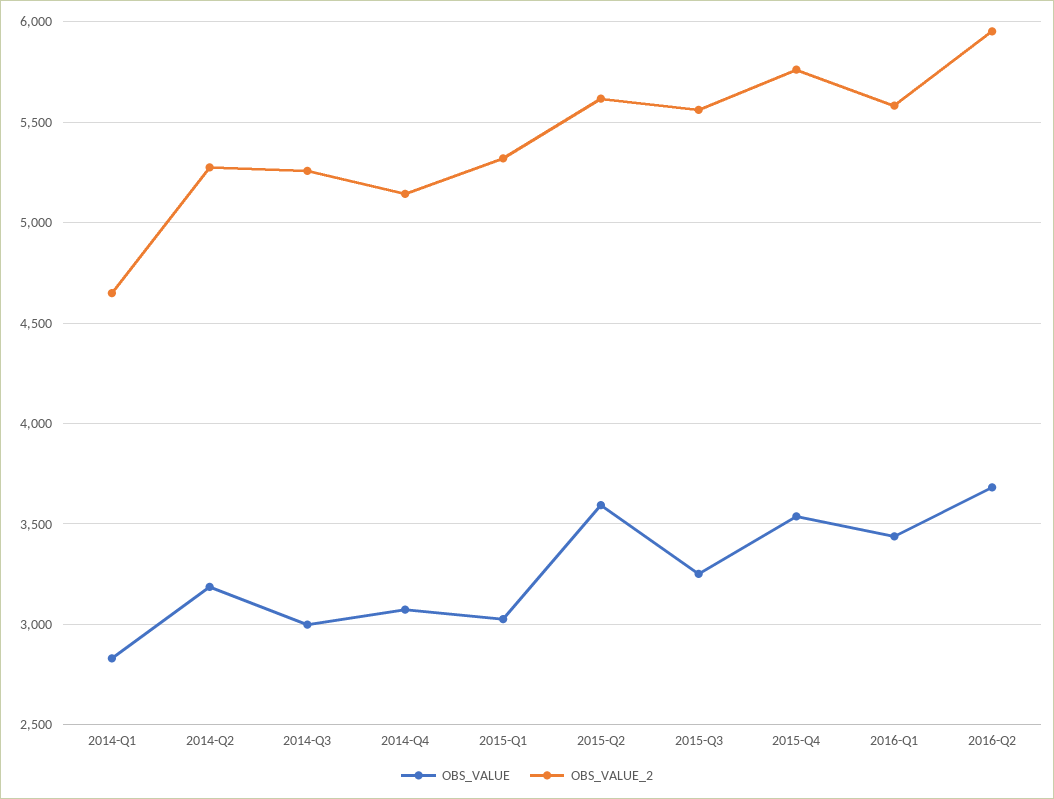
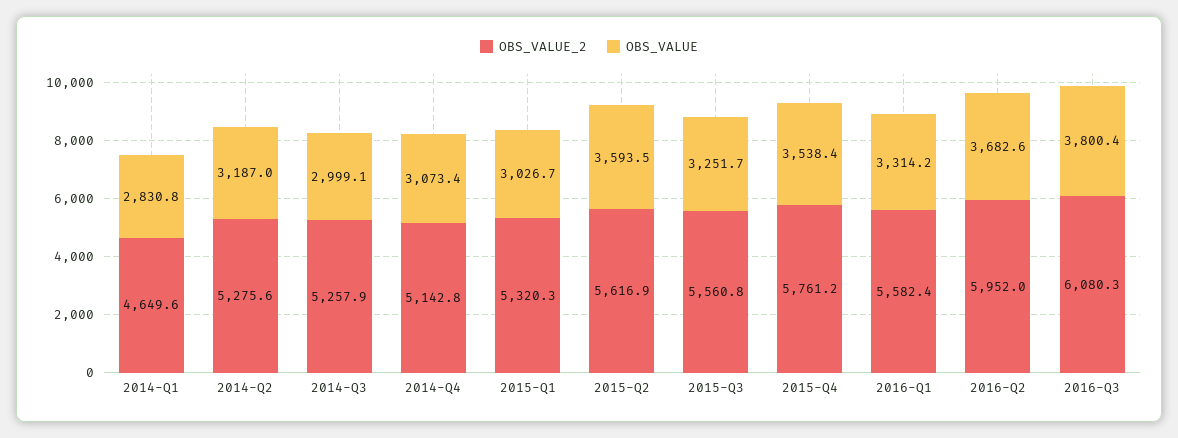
OBS_VALUE, 2016-Q1: 3450 -> 3314.2
OBS_VALUE_2, 2016-Q3: none -> 6080.3
OBS_VALUE, 2016-Q3: none -> 3800.4

